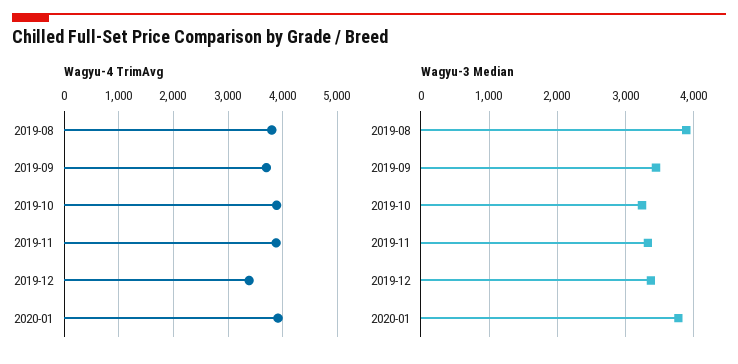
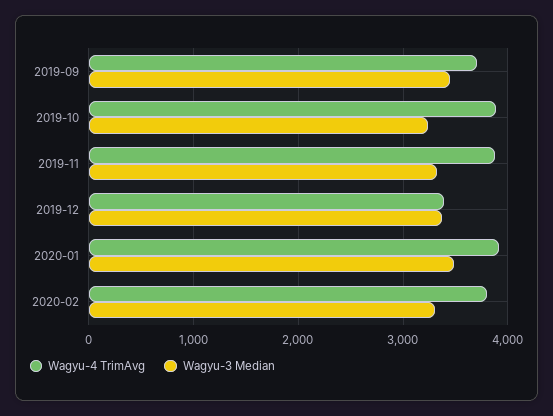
Wagyu-4 TrimAvg, 2019-08: 3800 -> none
Wagyu-3 Median, 2019-08: 3900 -> none
Wagyu-3 Median, 2020-01: 3800 -> 3500
Wagyu-4 TrimAvg, 2020-02: none -> 3800
Wagyu-3 Median, 2020-02: none -> 3300

